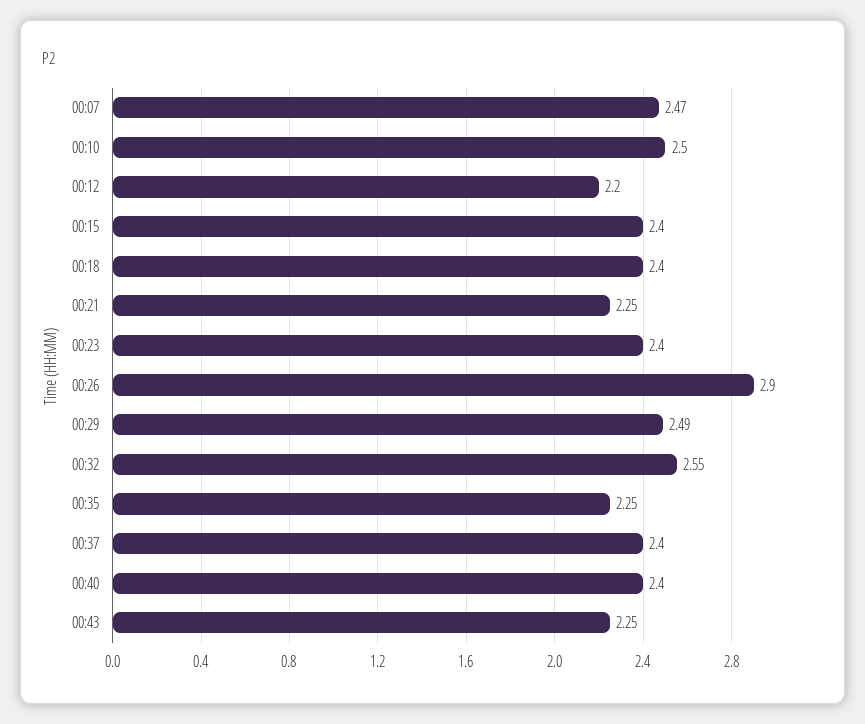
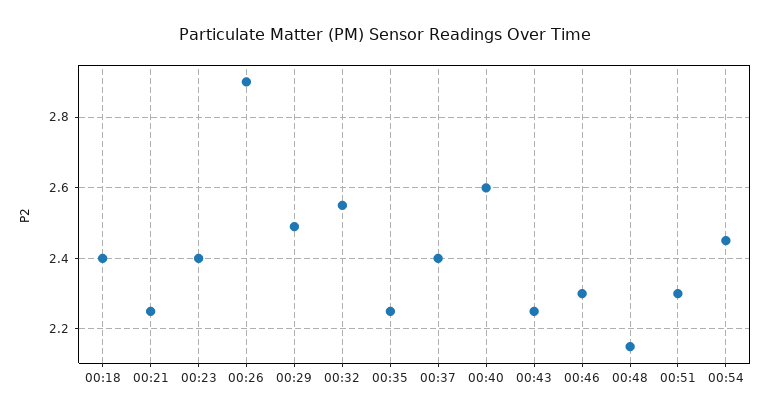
00:07: 2.47 -> none
00:10: 2.5 -> none
00:12: 2.2 -> none
00:15: 2.4 -> none
00:40: 2.4 -> 2.6
00:46: none -> 2.3
00:48: none -> 2.15
00:51: none -> 2.3
00:54: none -> 2.45

